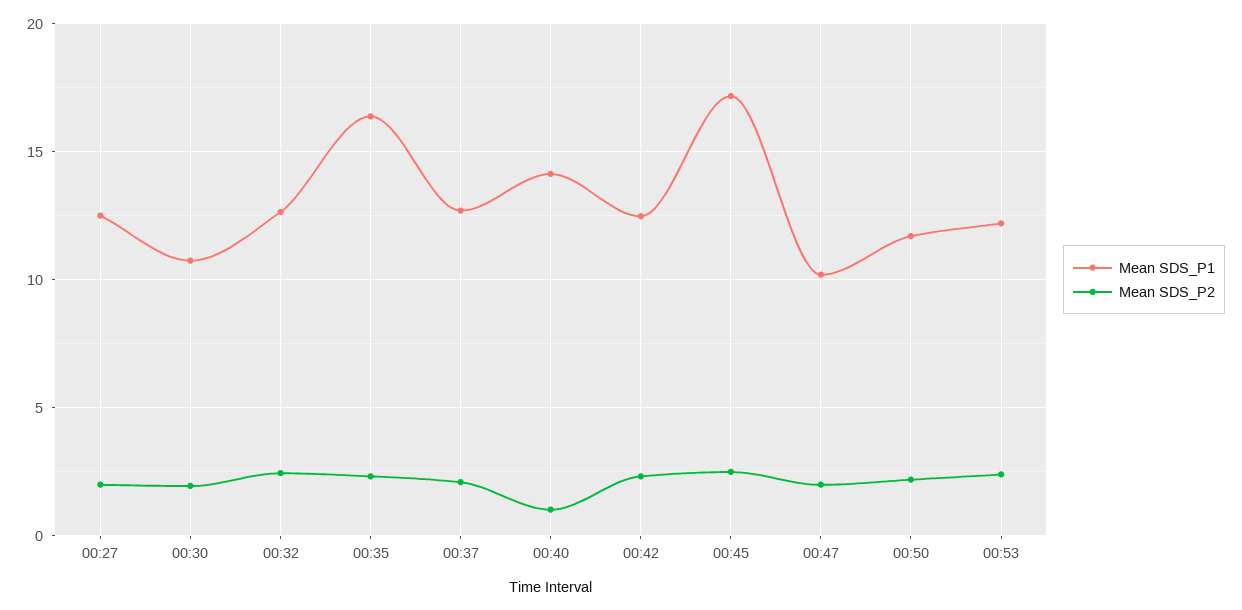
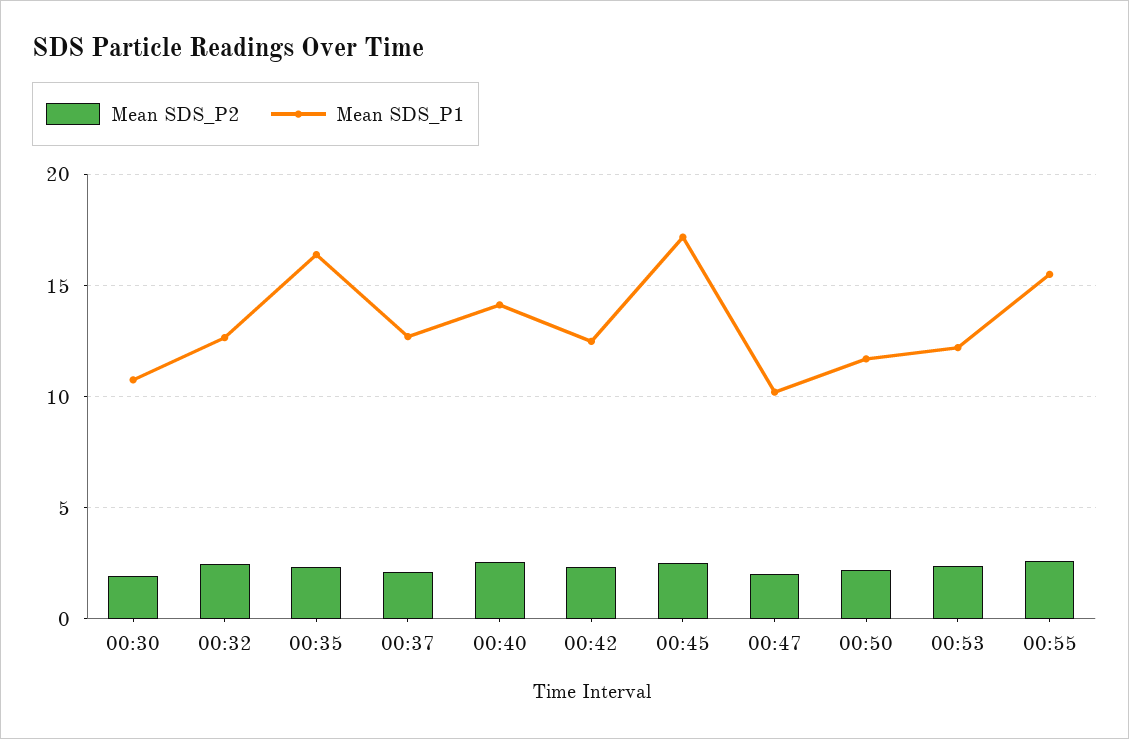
Mean SDS_P1, 00:27: 12.5 -> none
Mean SDS_P2, 00:27: 2 -> none
Mean SDS_P2, 00:40: 1 -> 2.5
Mean SDS_P2, 00:55: none -> 2.5
Mean SDS_P1, 00:55: none -> 15.5

